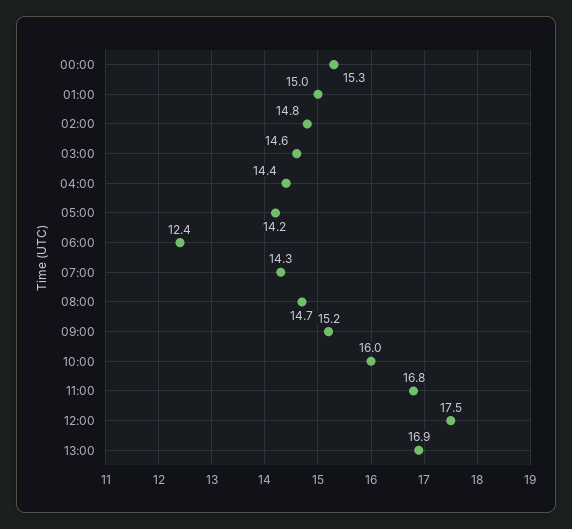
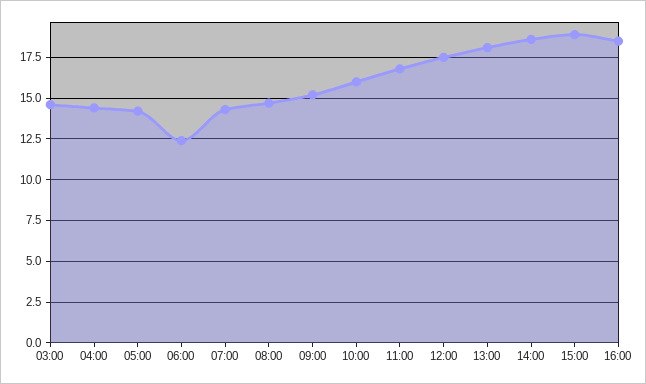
00:00: 15.3 -> none
01:00: 15 -> none
02:00: 14.8 -> none
13:00: 16.9 -> 18
14:00: none -> 18.5
15:00: none -> 19
16:00: none -> 18.5

